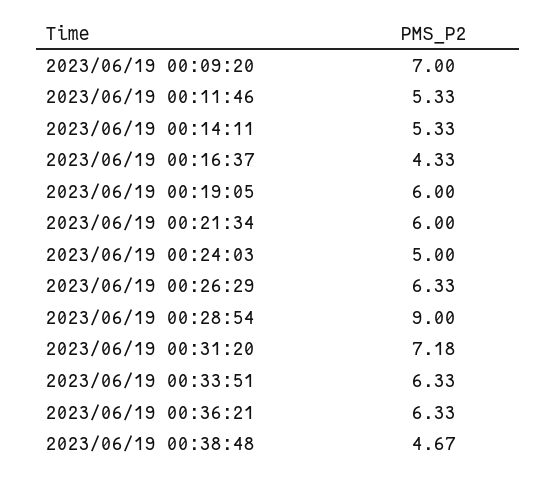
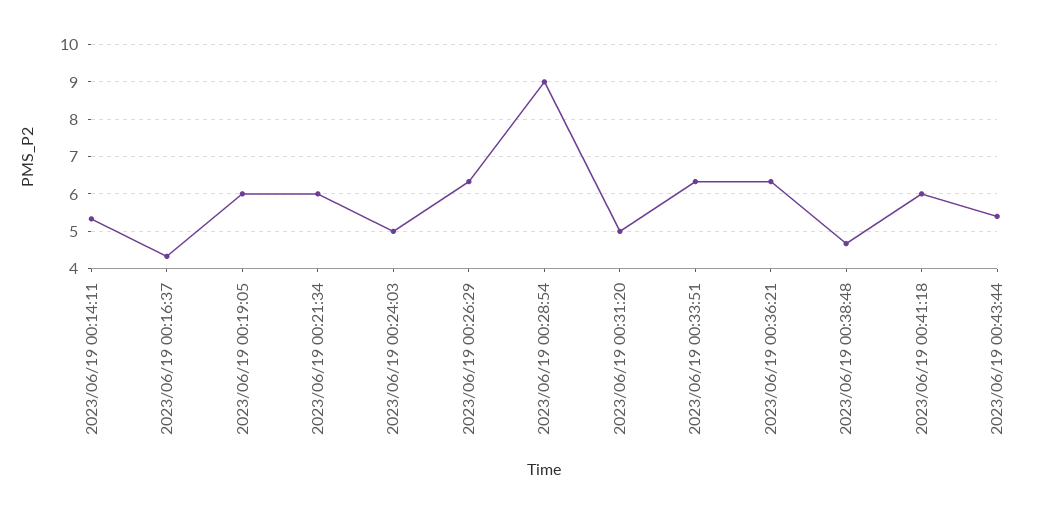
2023/06/19 00:09:20: 7 -> none
2023/06/19 00:11:46: 5.33 -> none
2023/06/19 00:31:20: 7.18 -> 5
2023/06/19 00:41:18: none -> 6
2023/06/19 00:43:44: none -> 5.4

